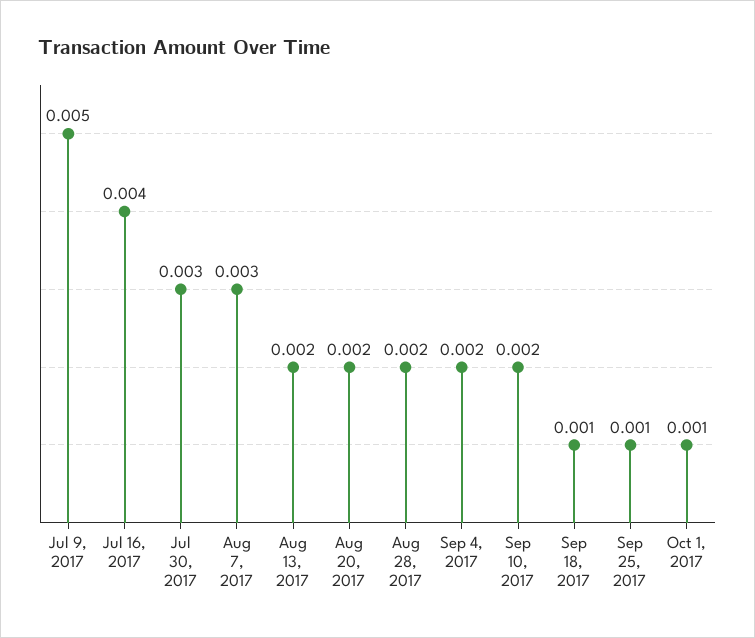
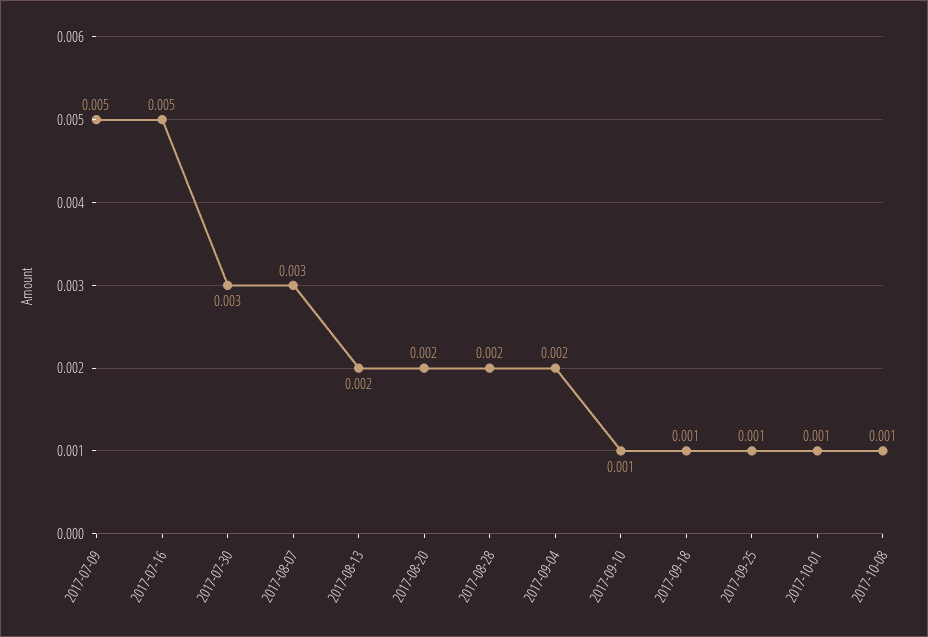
Jul 16, 2017: 0.004 -> 0.005
Sep 10, 2017: 0.002 -> 0.001
2017-10-08: none -> 0.001

